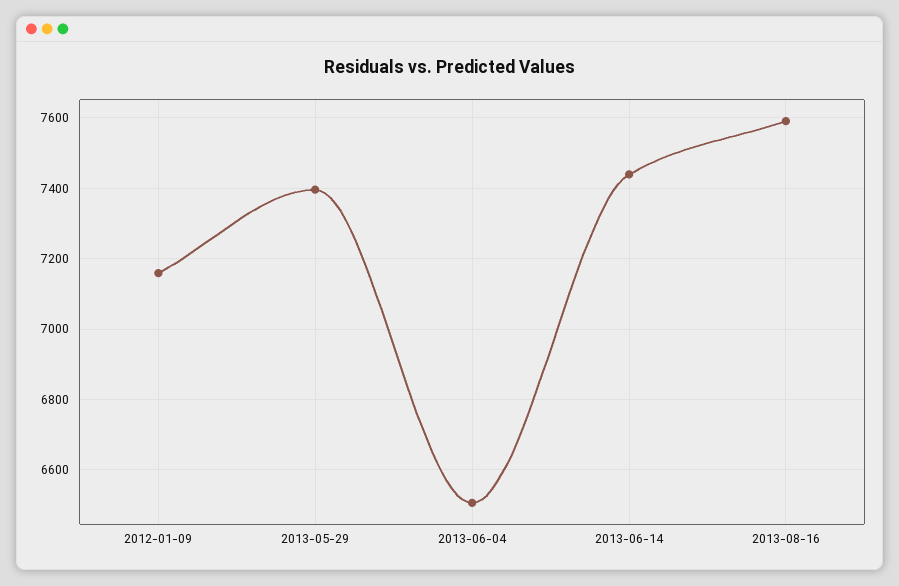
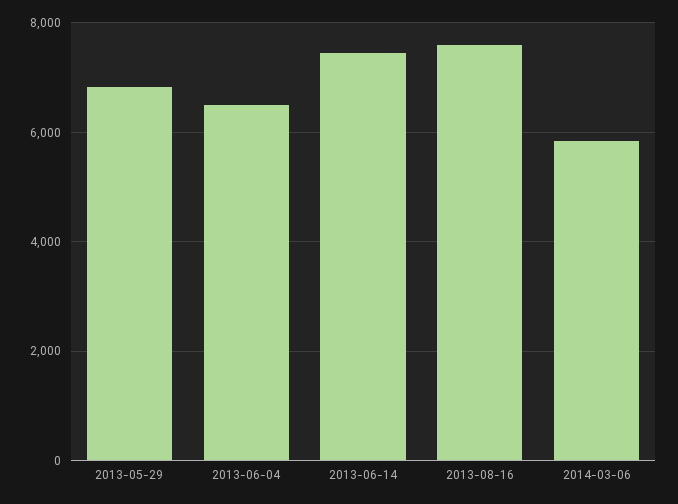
2012-01-09: 7160 -> none
2013-05-29: 7400 -> 6800
2014-03-06: none -> 5800

